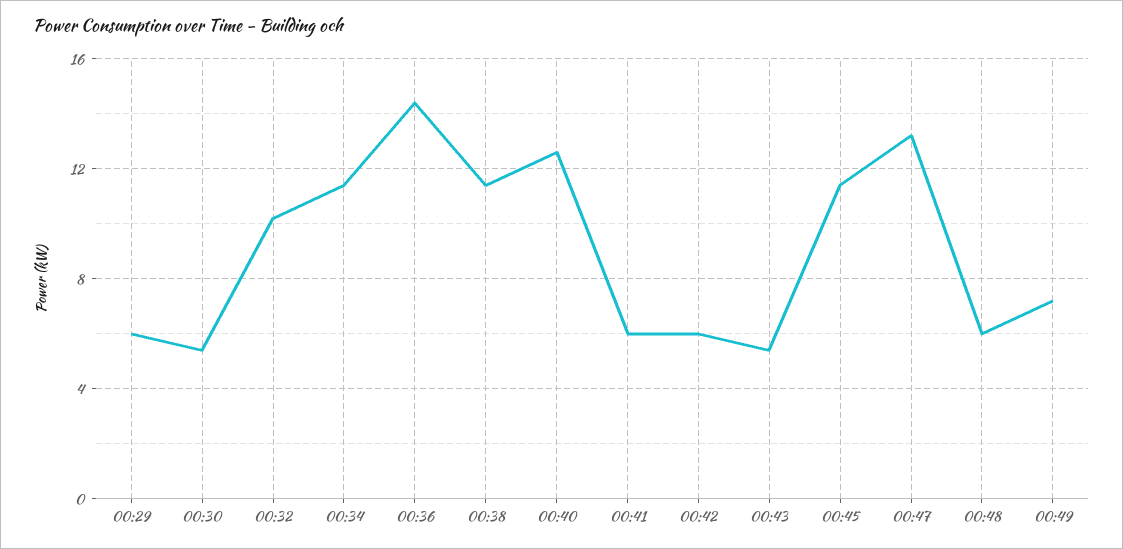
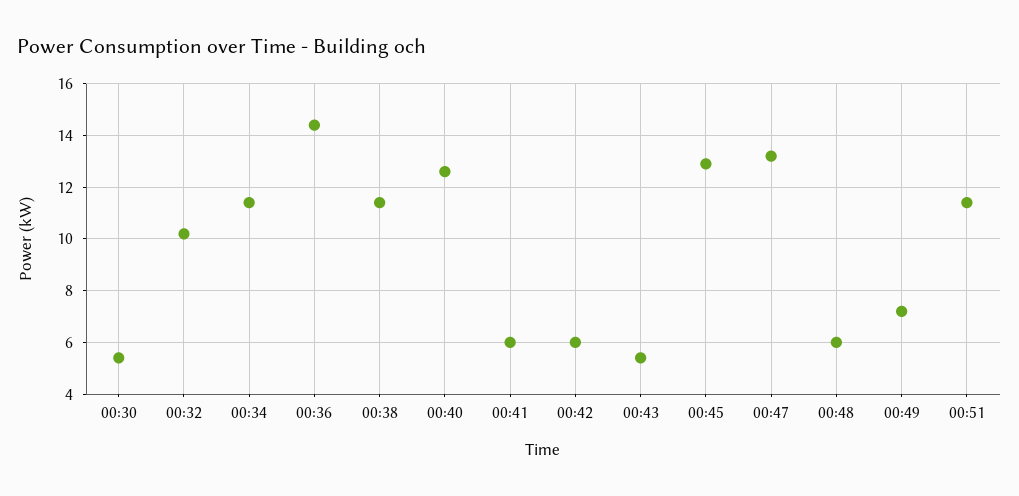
00:29: 6 -> none
00:45: 11.5 -> 13
00:51: none -> 11.5

